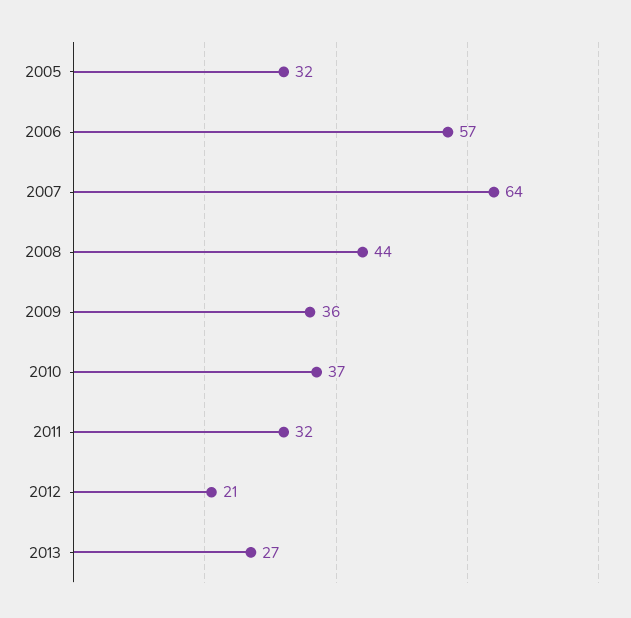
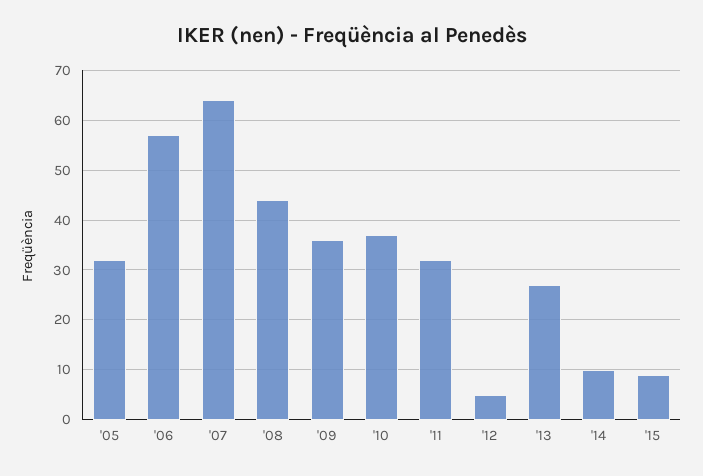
2012: 21 -> 5
'14: none -> 10
'15: none -> 10

